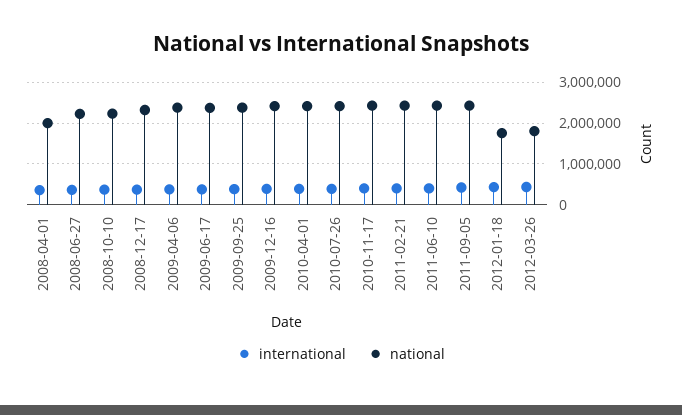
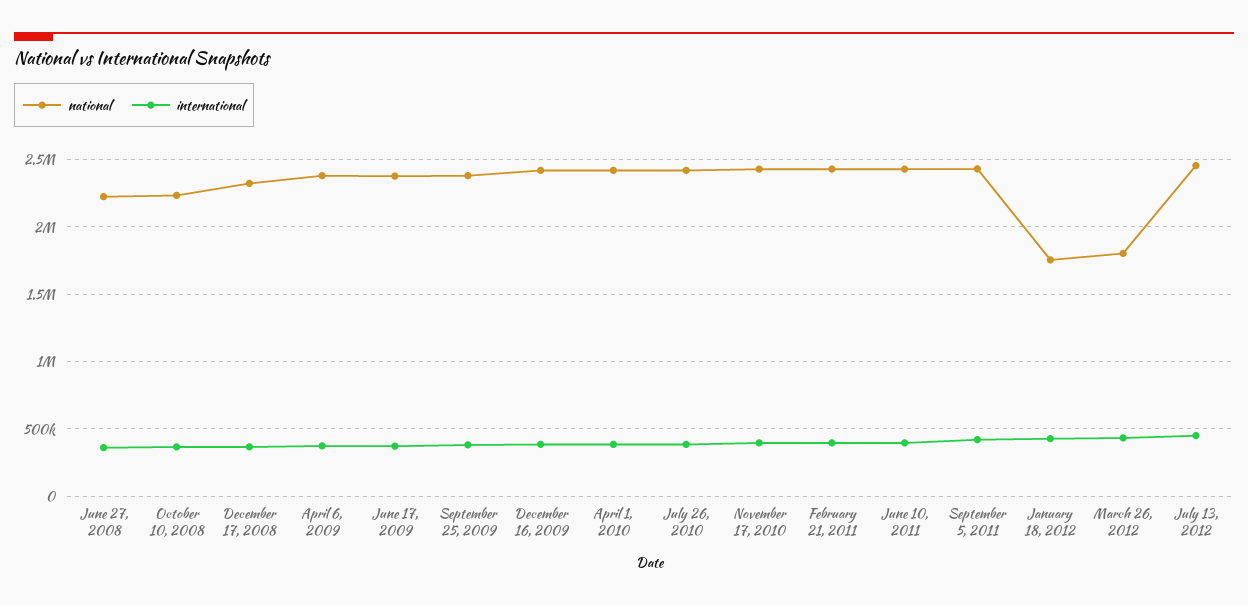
international, 2008-04-01: 400000 -> none
national, 2008-04-01: 2000000 -> none
national, July 13, 2012: none -> 2450000
international, July 13, 2012: none -> 450000

